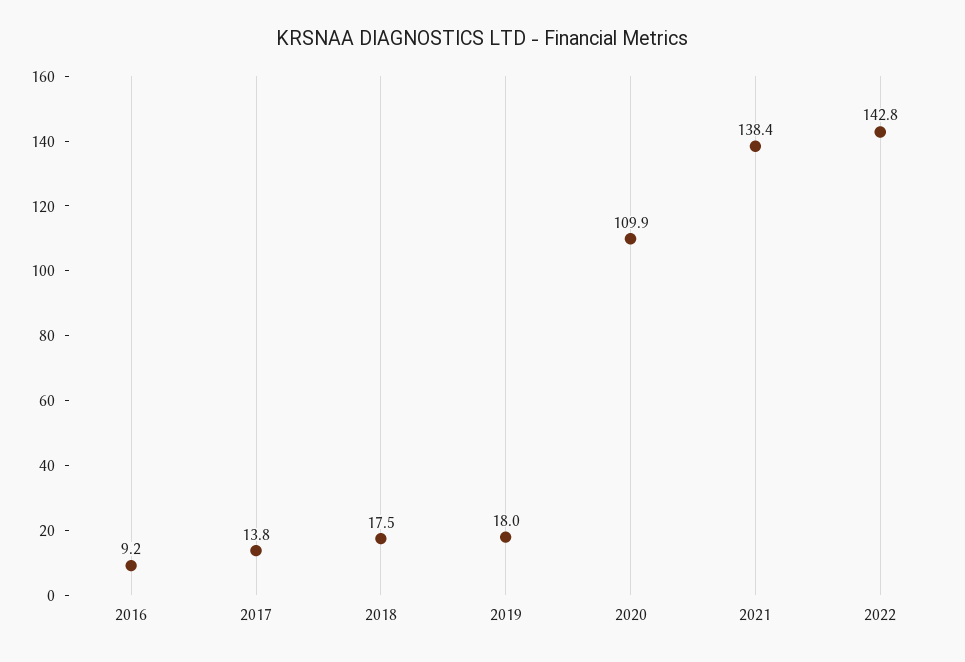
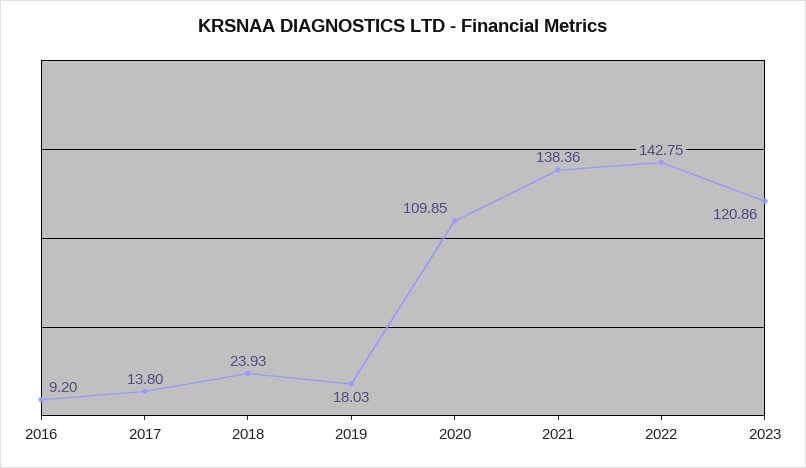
2018: 17.5 -> 23.93
2023: none -> 120.86

